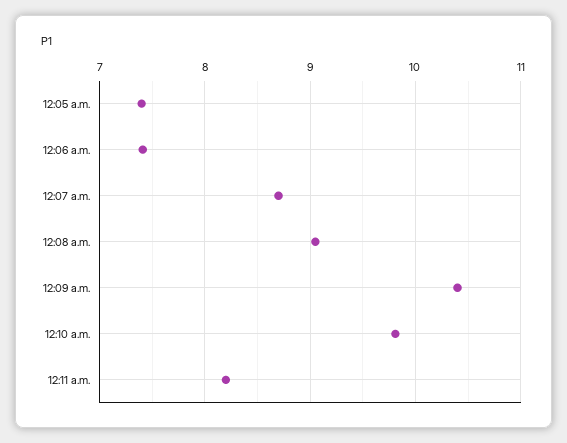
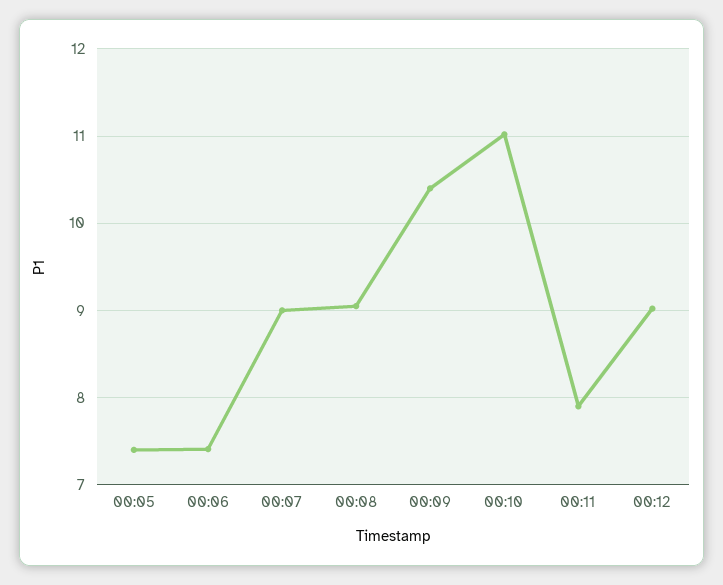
12:07 a.m.: 8.7 -> 9
12:10 a.m.: 9.8 -> 11
12:11 a.m.: 8.2 -> 7.9
00:12: none -> 9

